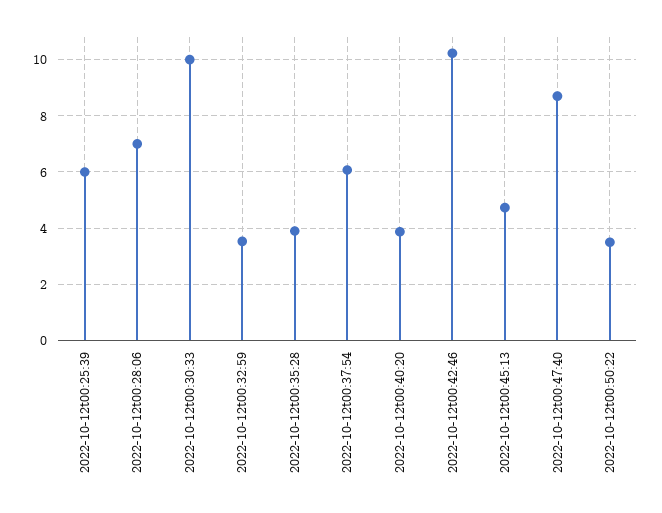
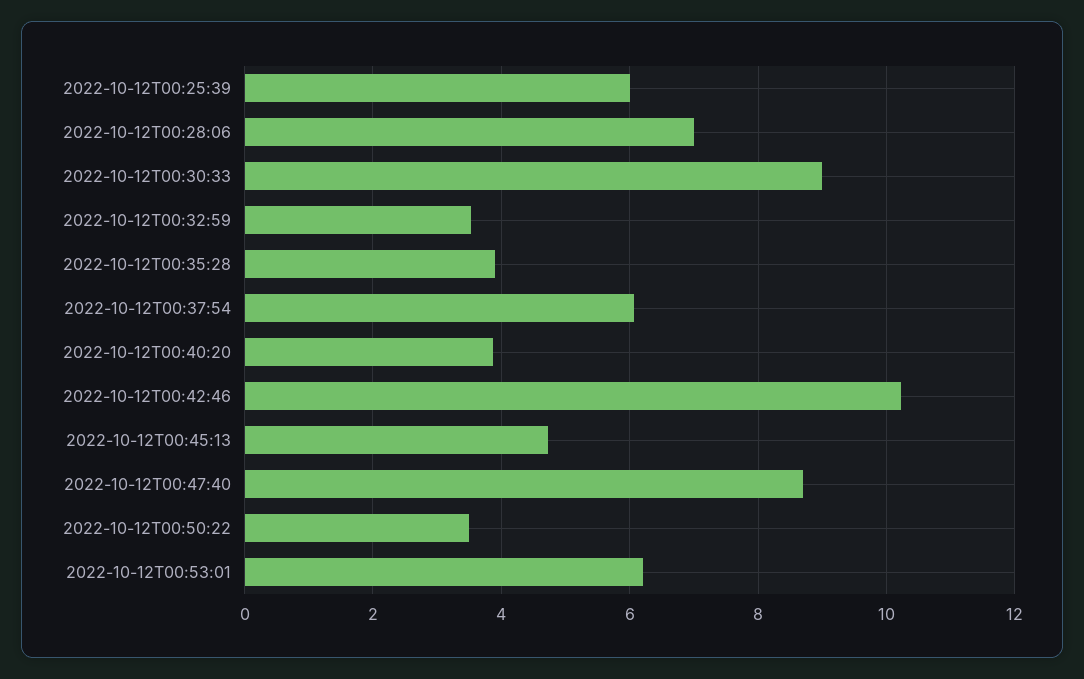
2022-10-12t00:30:33: 10 -> 9
2022-10-12T00:53:01: none -> 6.2

